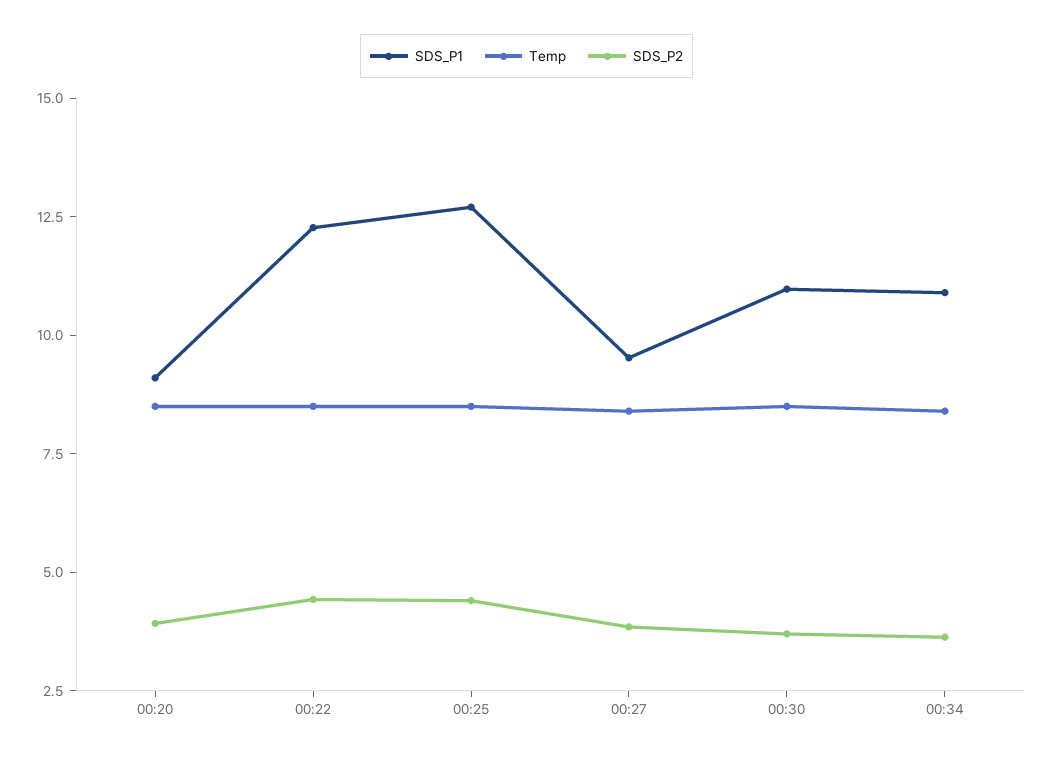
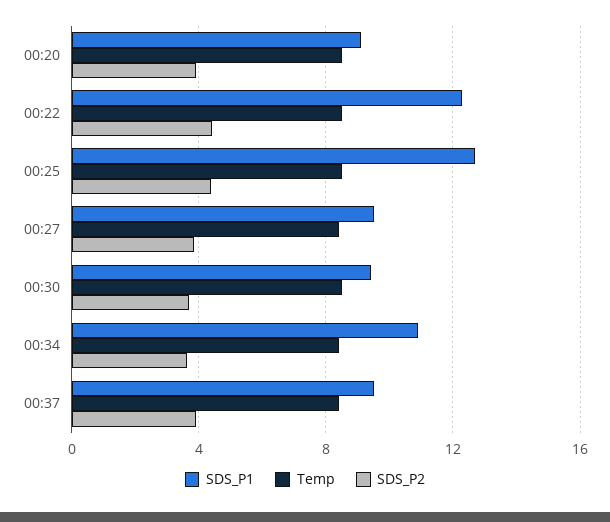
SDS_P1, 00:30: 11 -> 9.5
SDS_P1, 00:37: none -> 9.5
Temp, 00:37: none -> 8.5
SDS_P2, 00:37: none -> 4

